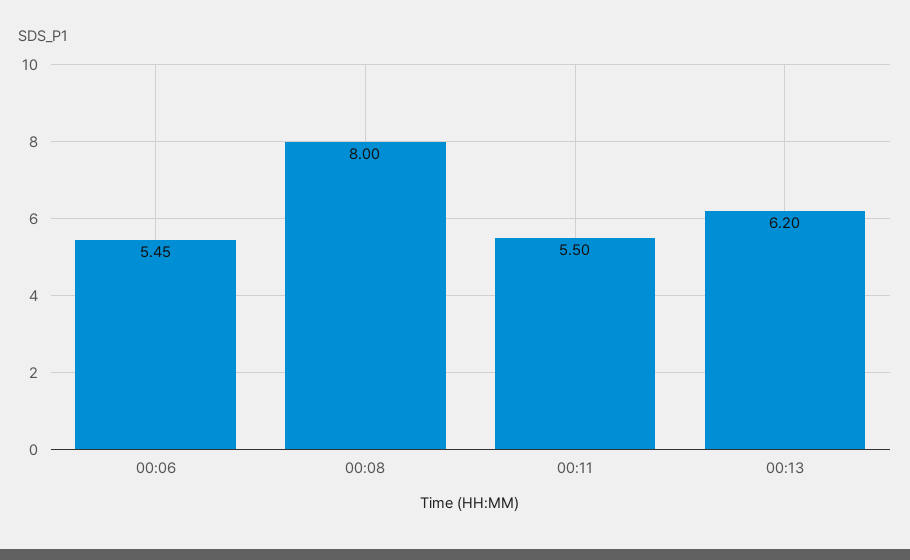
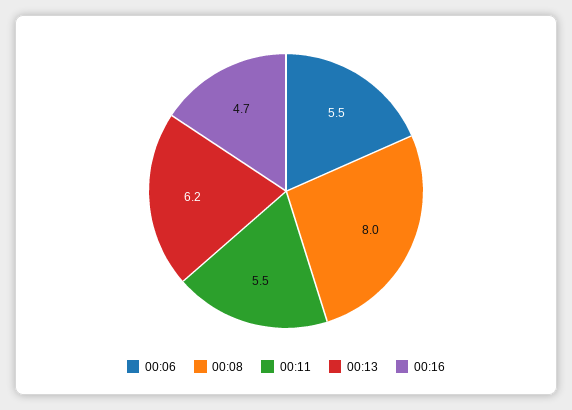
00:16: none -> 4.7

